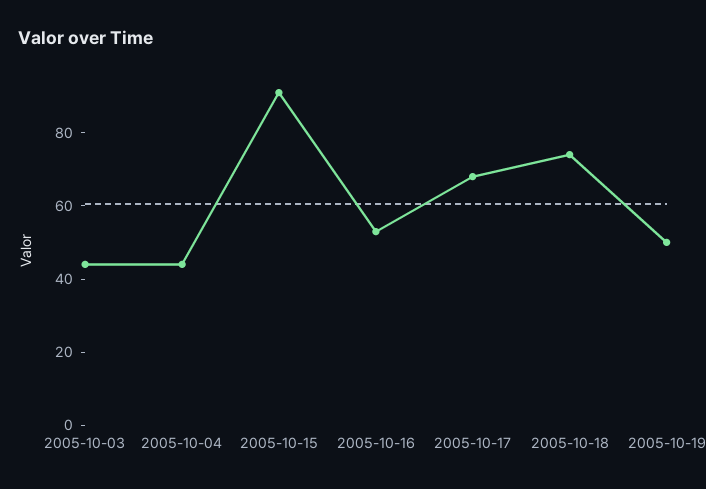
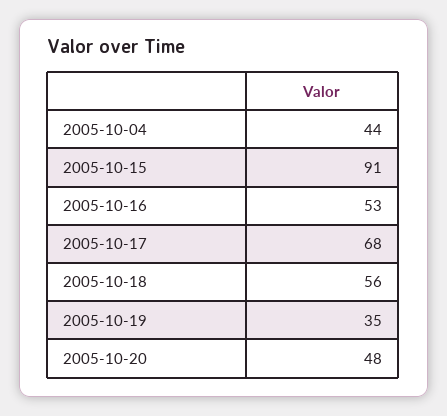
2005-10-03: 45 -> none
2005-10-18: 75 -> 56
2005-10-19: 50 -> 35
2005-10-20: none -> 48

